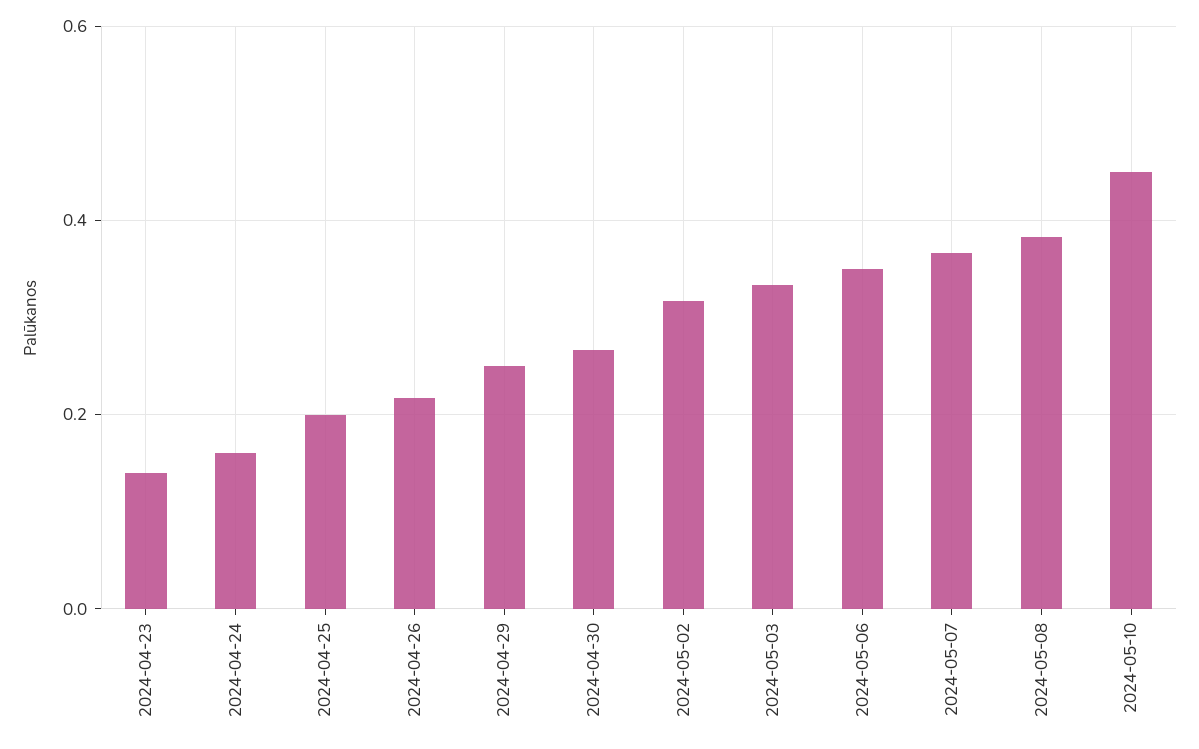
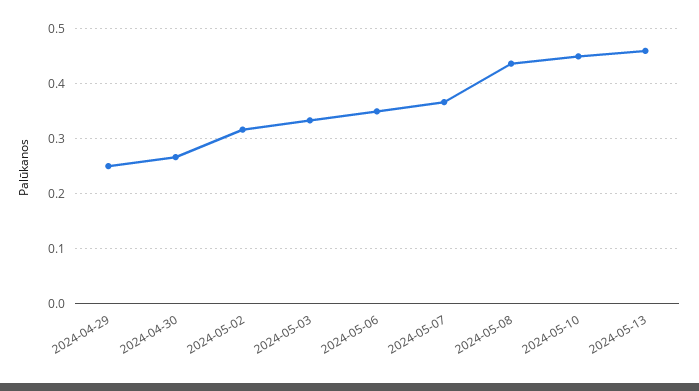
2024-04-23: 0.14 -> none
2024-04-24: 0.16 -> none
2024-04-25: 0.2 -> none
2024-04-26: 0.22 -> none
2024-05-08: 0.38 -> 0.44
2024-05-13: none -> 0.46

